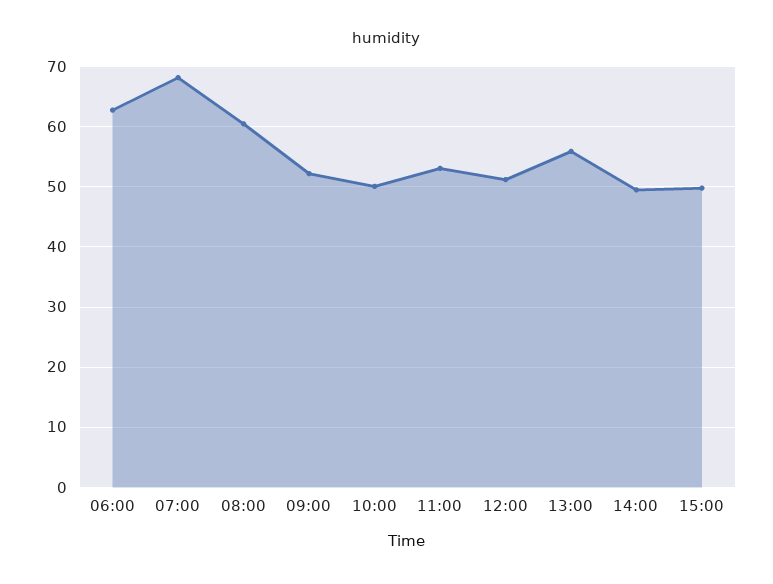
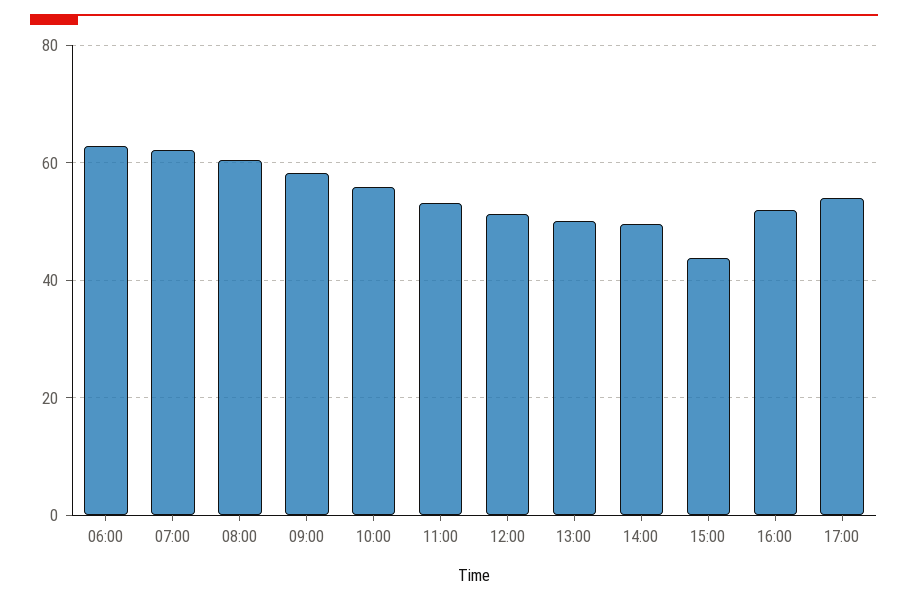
07:00: 68 -> 62
09:00: 52 -> 58
10:00: 50 -> 56
13:00: 56 -> 50
15:00: 50 -> 44
16:00: none -> 52
17:00: none -> 54

